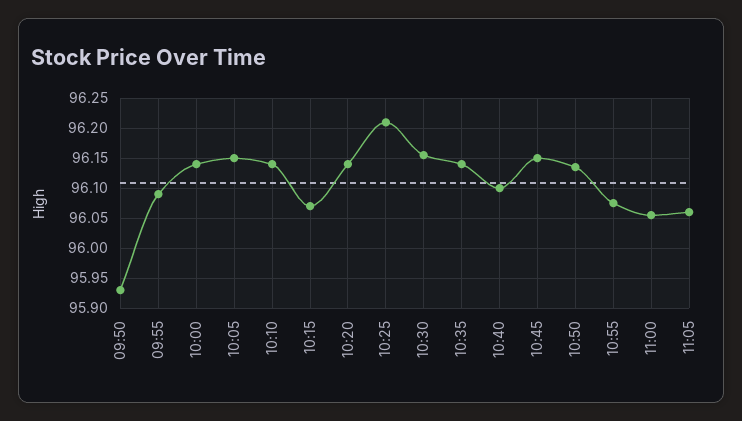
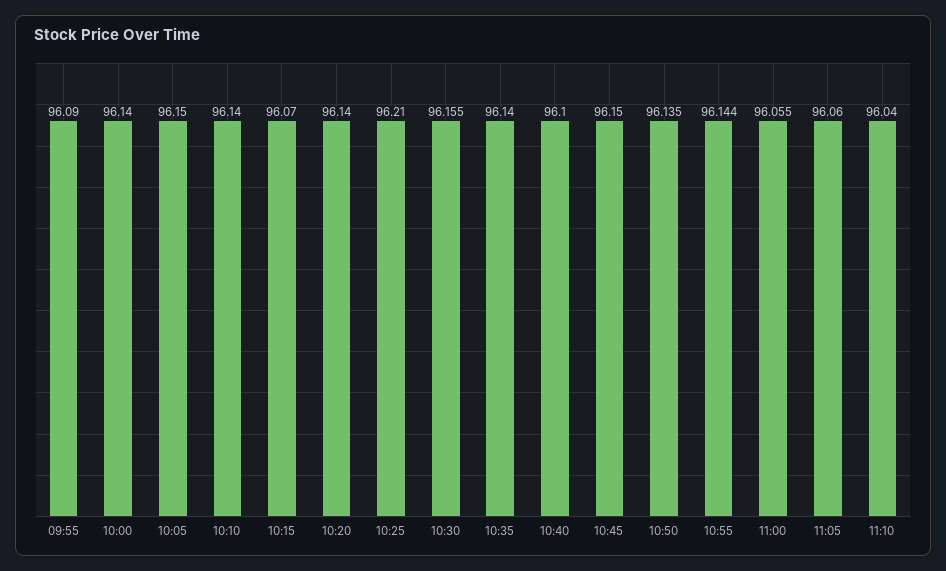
09:50: 95.925 -> none
10:55: 96.075 -> 96.144
11:10: none -> 96.04

